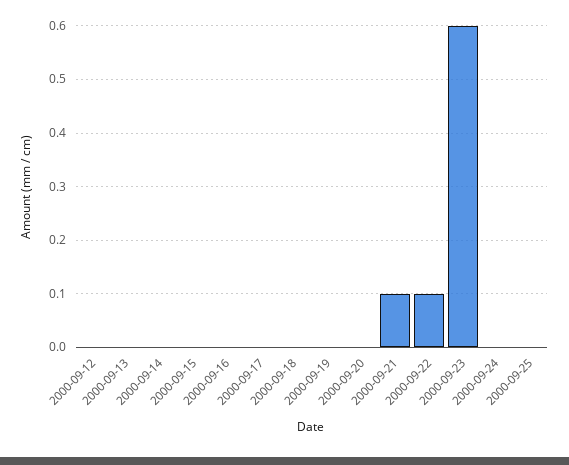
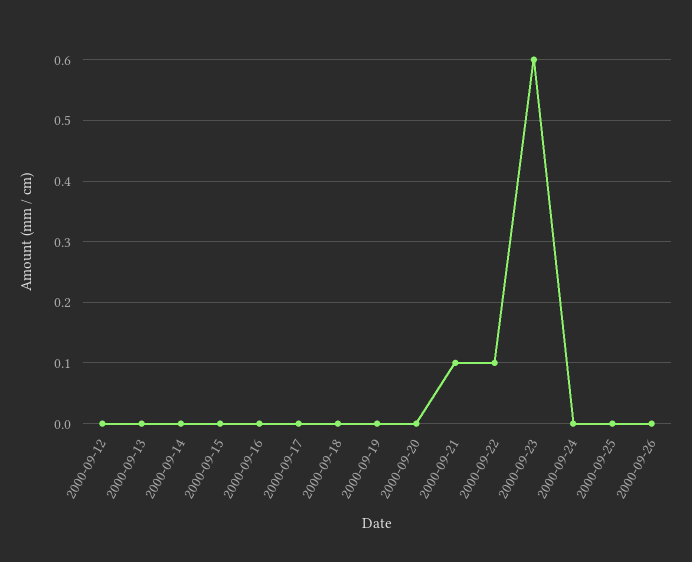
2000-09-26: none -> 0

